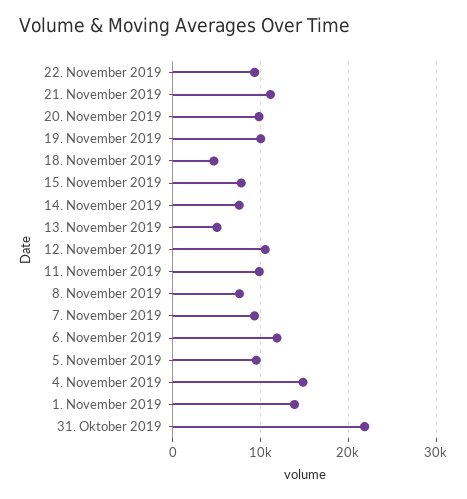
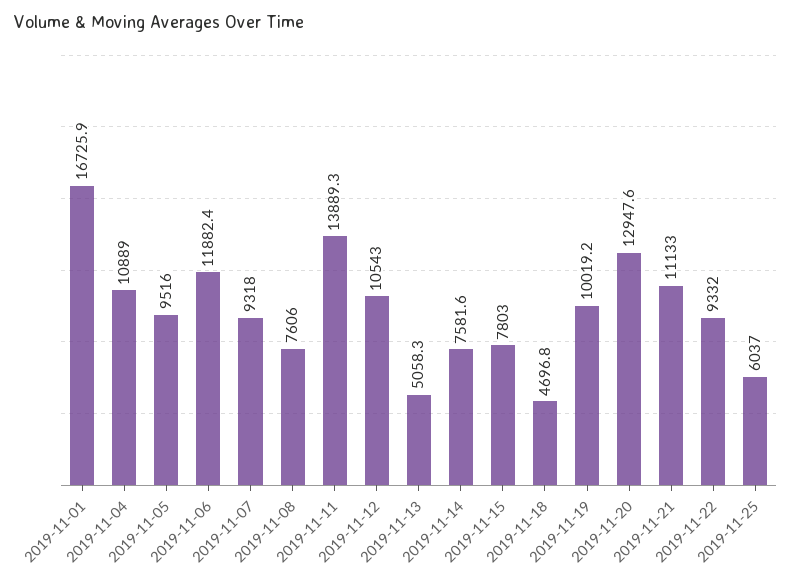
20. November 2019: 10000 -> 12947.6
11. November 2019: 10000 -> 13889.3
4. November 2019: 15000 -> 10889
1. November 2019: 14000 -> 16725.9
31. Oktober 2019: 22000 -> none
2019-11-25: none -> 6037

